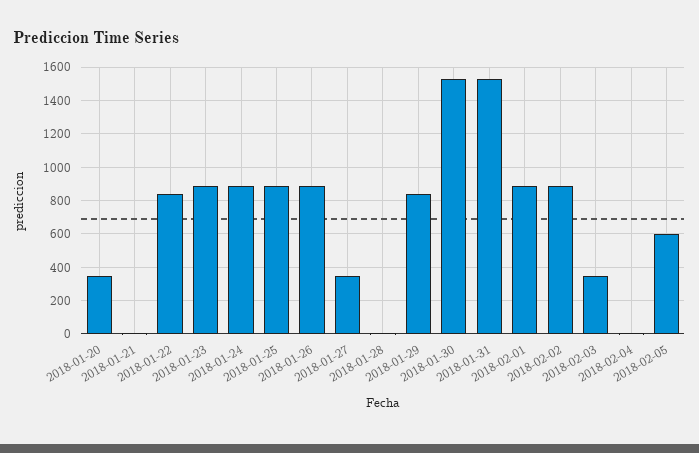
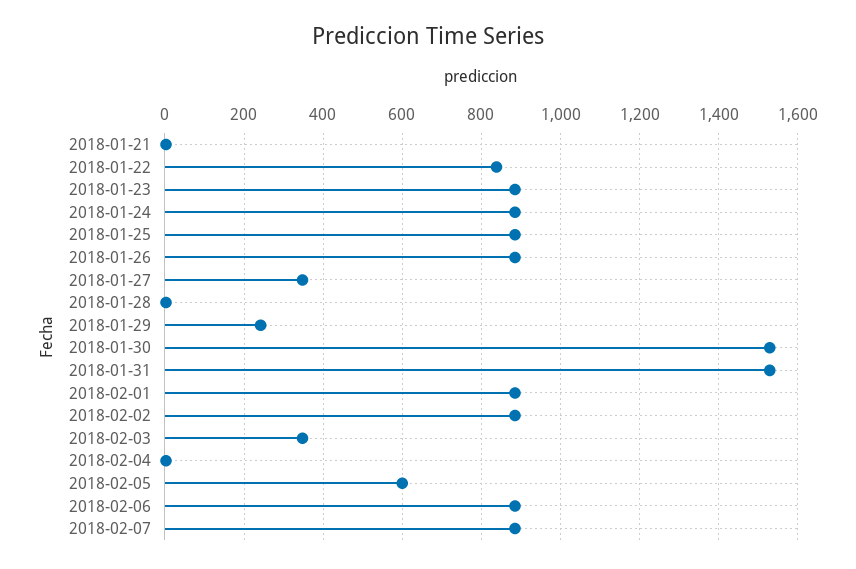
2018-01-20: 350 -> none
2018-01-29: 850 -> 240
2018-02-06: none -> 880
2018-02-07: none -> 880

